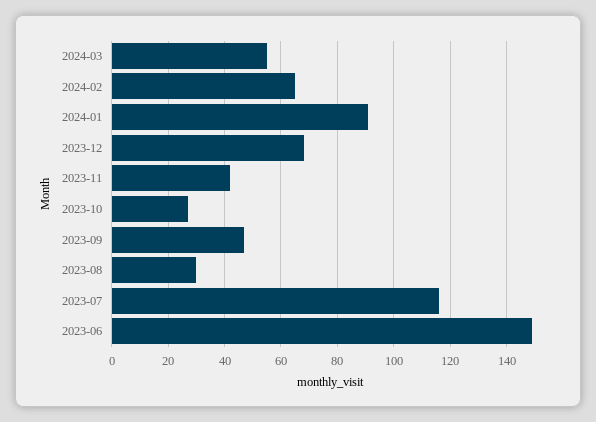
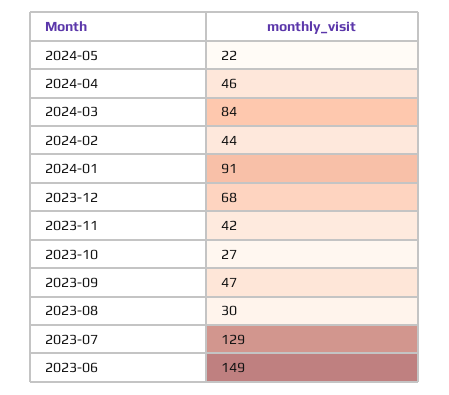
2024-03: 55 -> 84
2024-02: 65 -> 44
2023-07: 115 -> 129
2024-05: none -> 22
2024-04: none -> 46

